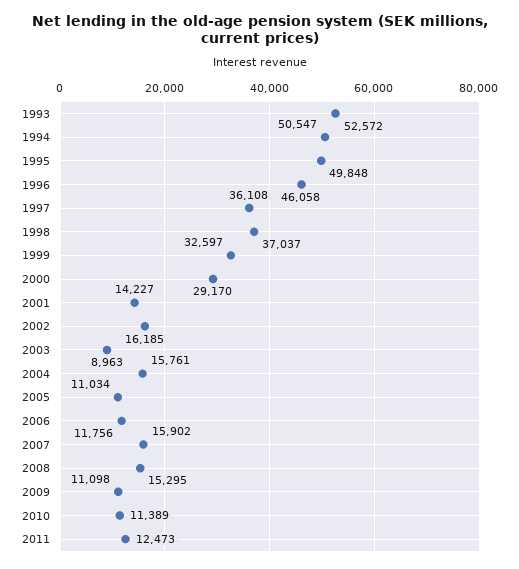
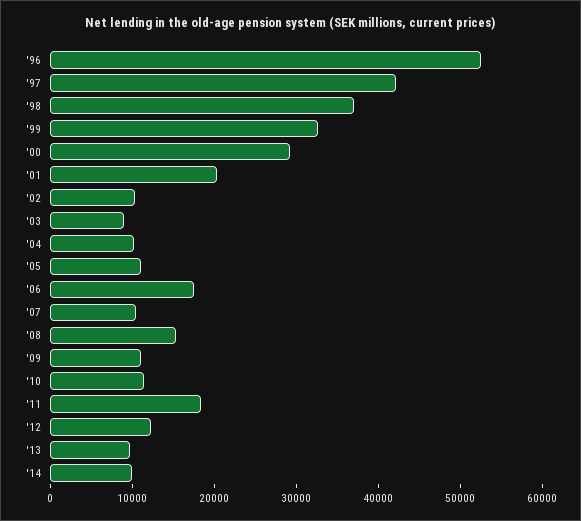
1993: 52572 -> none
1994: 50547 -> none
1995: 49848 -> none
1996: 46058 -> 52000
1997: 36108 -> 42000
2001: 14227 -> 20000
2002: 16185 -> 10000
2004: 15761 -> 10000
2006: 11756 -> 18000
2007: 15902 -> 10000
2011: 12473 -> 18000
'12: none -> 12000
'13: none -> 10000
'14: none -> 10000

